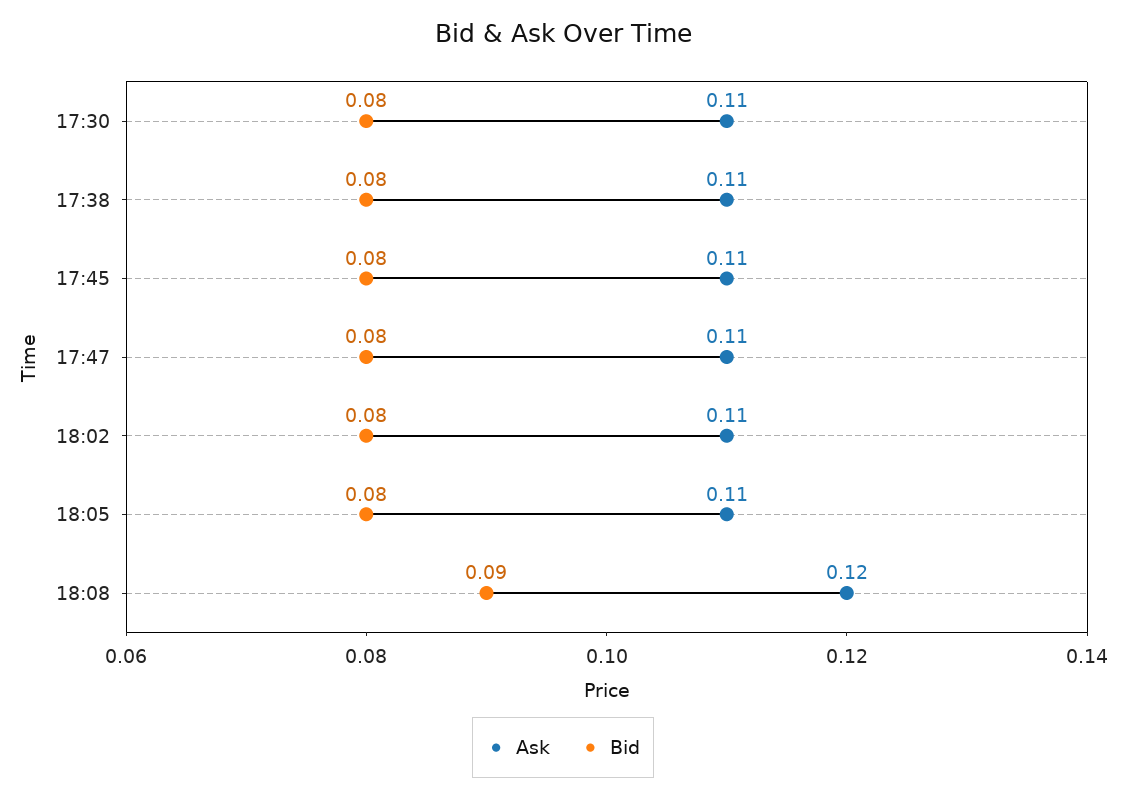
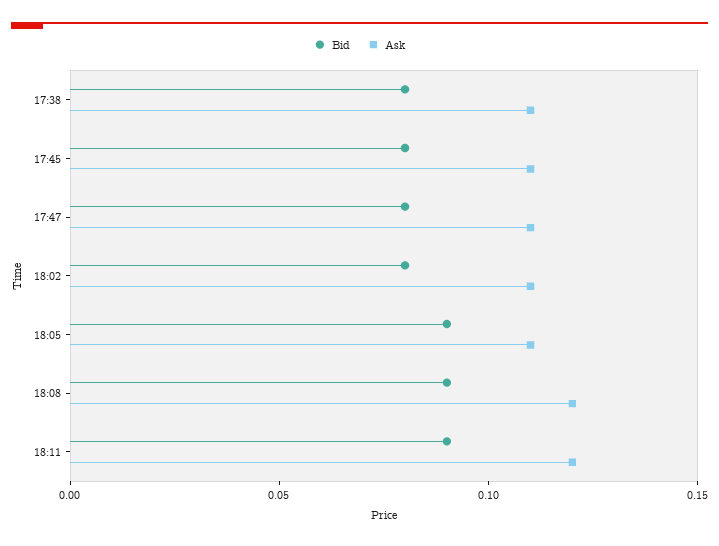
Ask, 17:30: 0.11 -> none
Bid, 17:30: 0.08 -> none
Bid, 18:05: 0.08 -> 0.09
Bid, 18:11: none -> 0.09
Ask, 18:11: none -> 0.12

